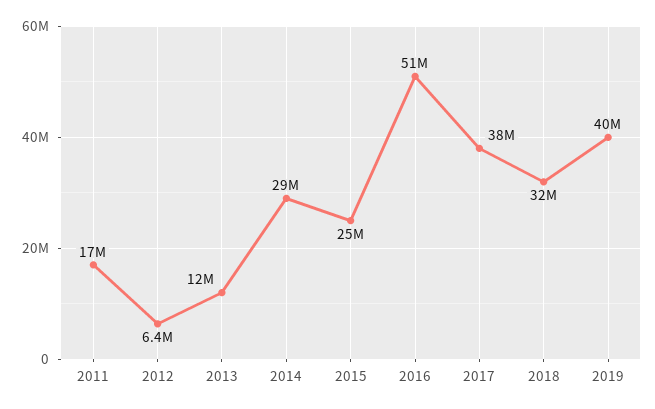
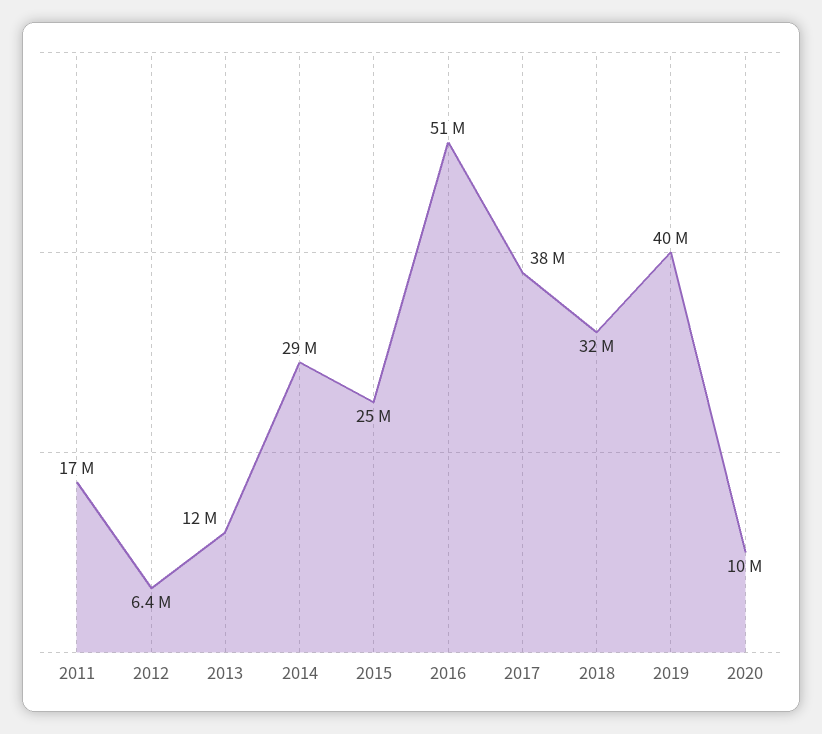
2020: none -> 10000000

